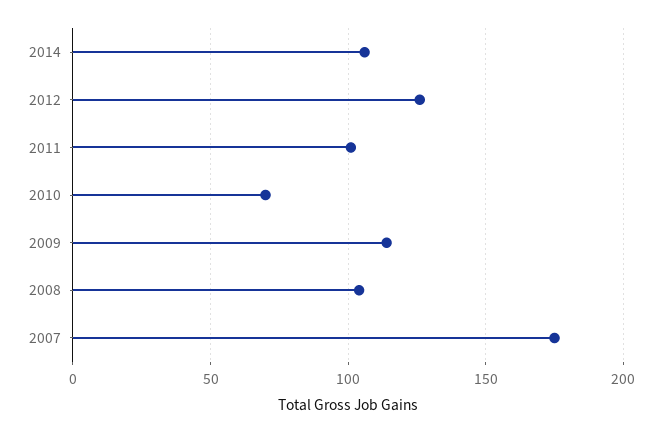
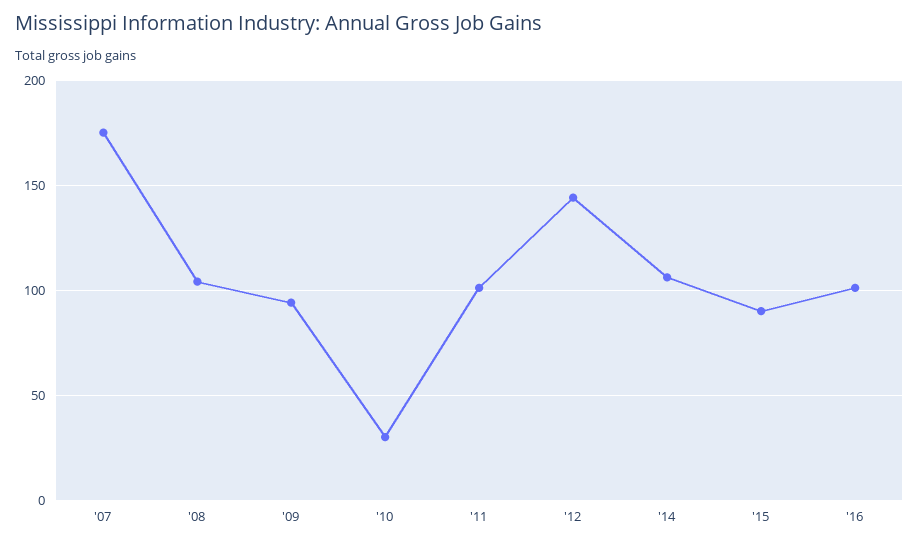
2012: 125 -> 145
2010: 70 -> 30
2009: 115 -> 95
'15: none -> 90
'16: none -> 100

